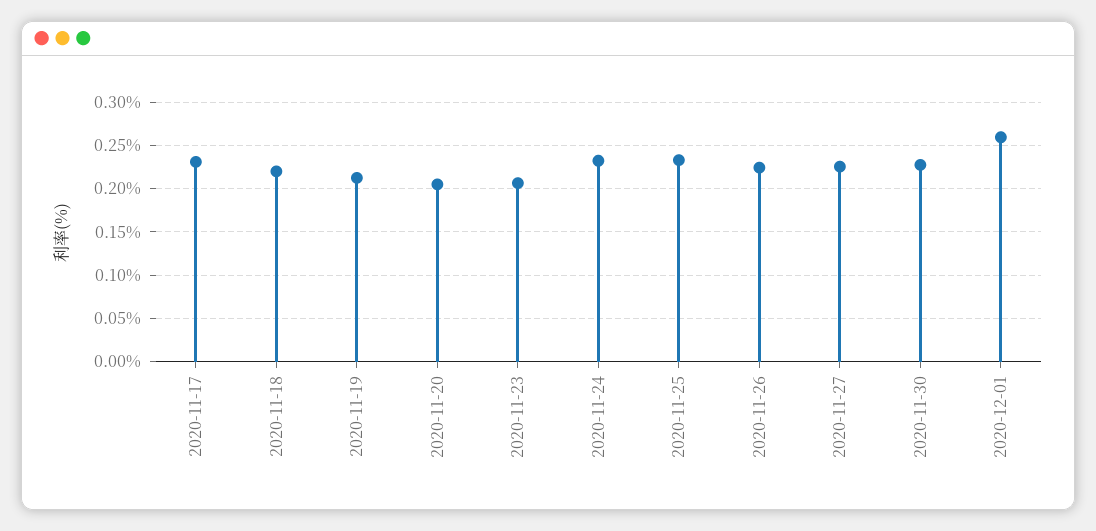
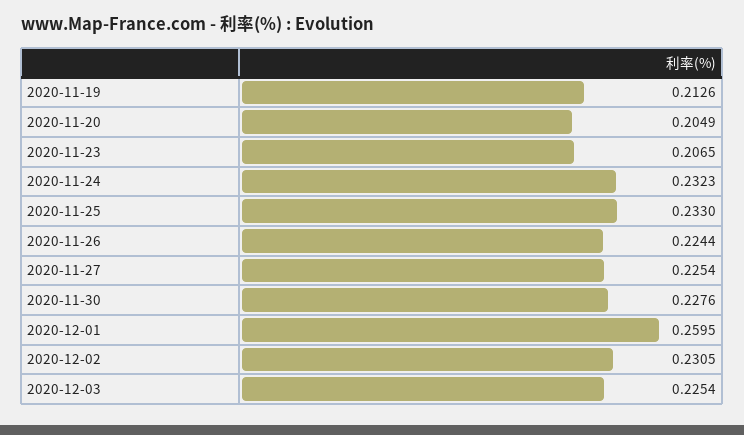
2020-11-17: 0.23 -> none
2020-11-18: 0.22 -> none
2020-12-02: none -> 0.2305
2020-12-03: none -> 0.2254

